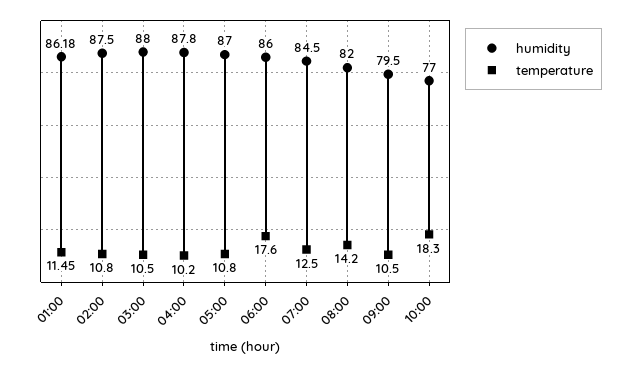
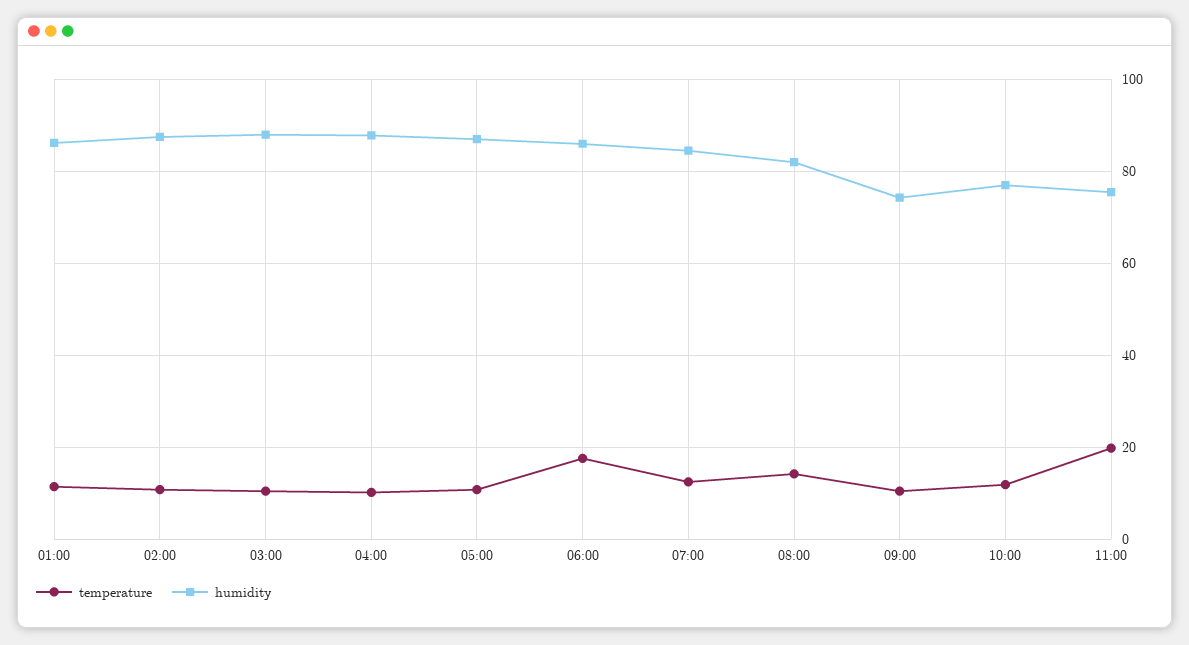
humidity, 09:00: 79.5 -> 74
temperature, 10:00: 18.3 -> 12
temperature, 11:00: none -> 20
humidity, 11:00: none -> 76

